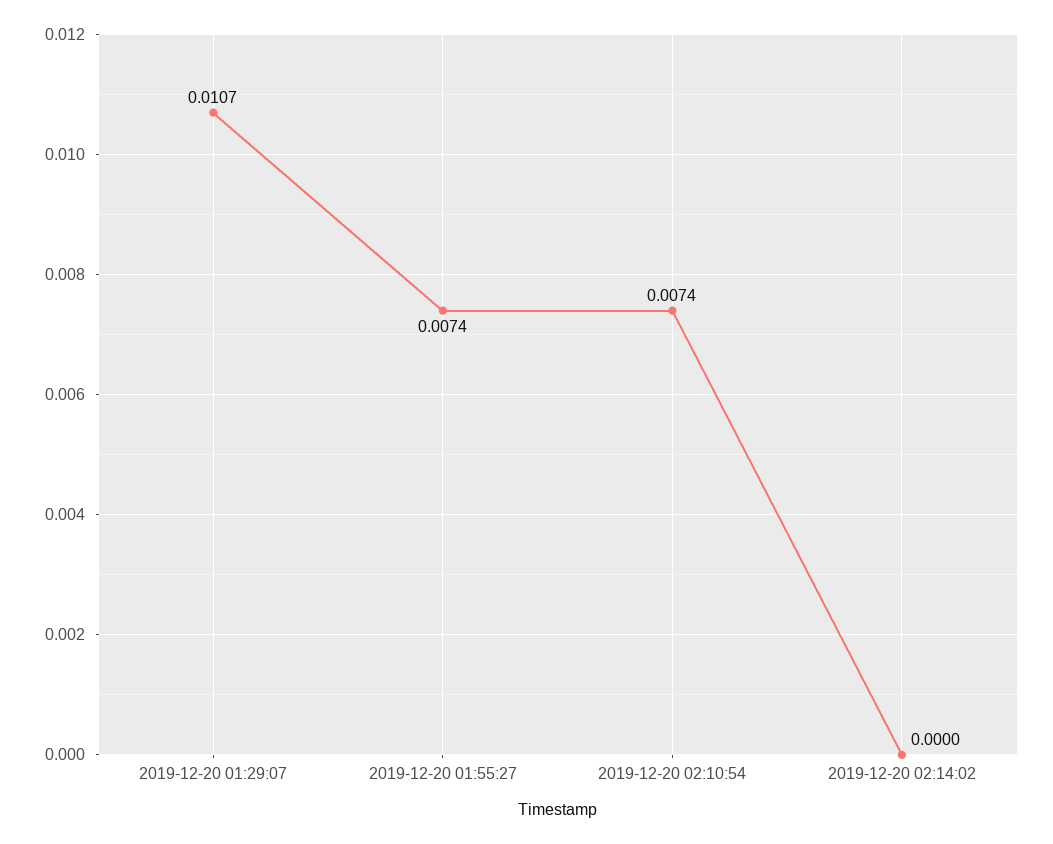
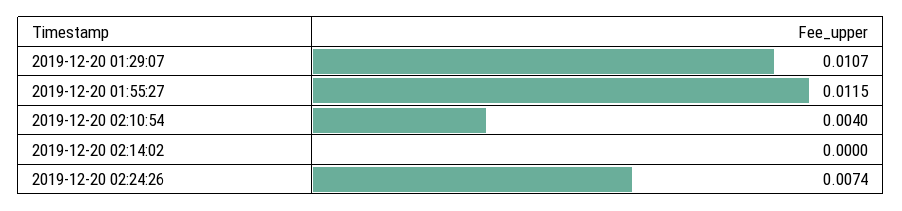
2019-12-20 01:55:27: 0.0074 -> 0.0115
2019-12-20 02:10:54: 0.0074 -> 0.004
2019-12-20 02:24:26: none -> 0.0074

